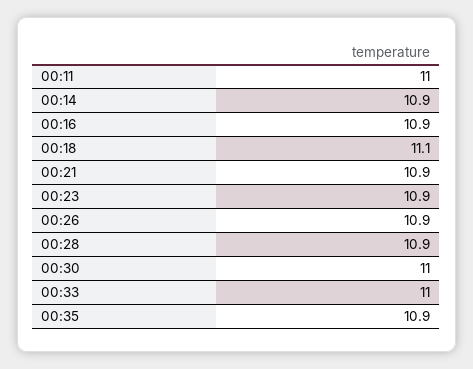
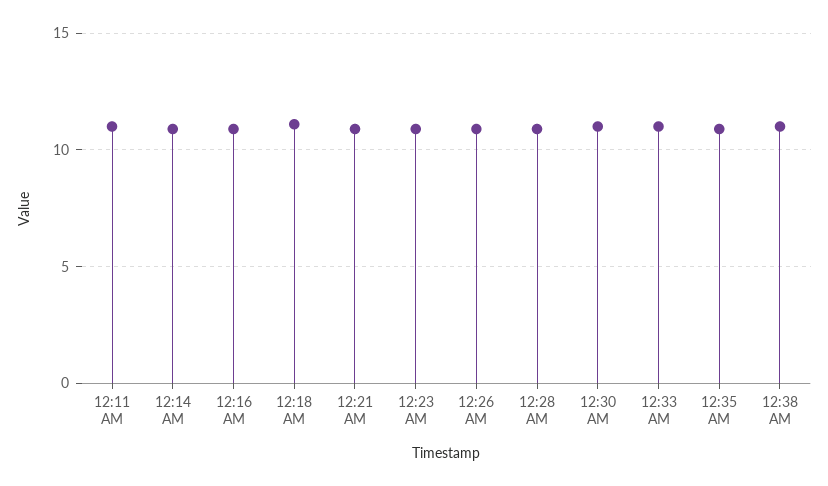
12:38 AM: none -> 11

